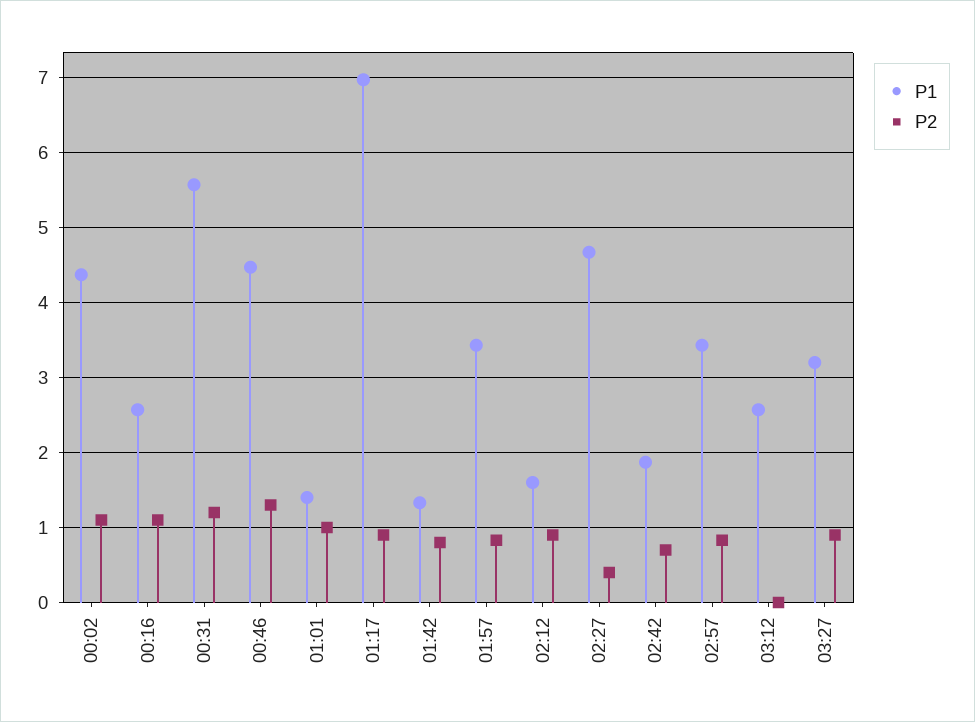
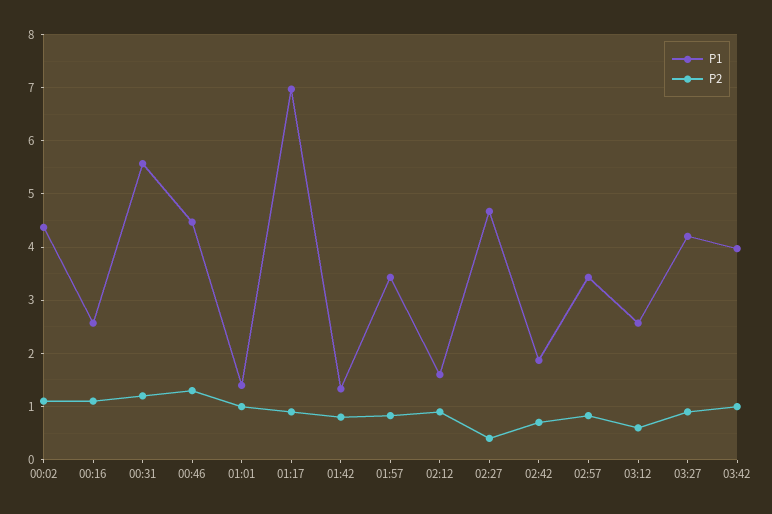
P2, 03:12: 0 -> 0.6
P1, 03:27: 3.2 -> 4.2
P1, 03:42: none -> 4
P2, 03:42: none -> 1

